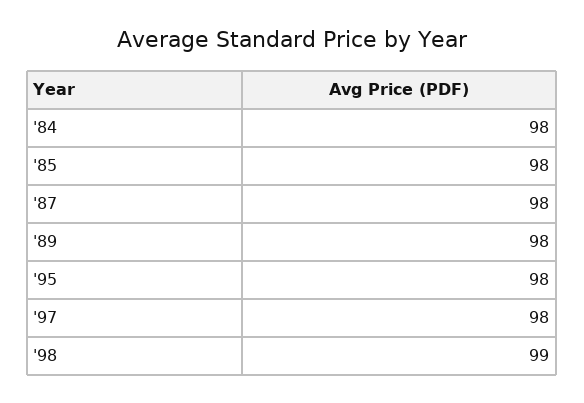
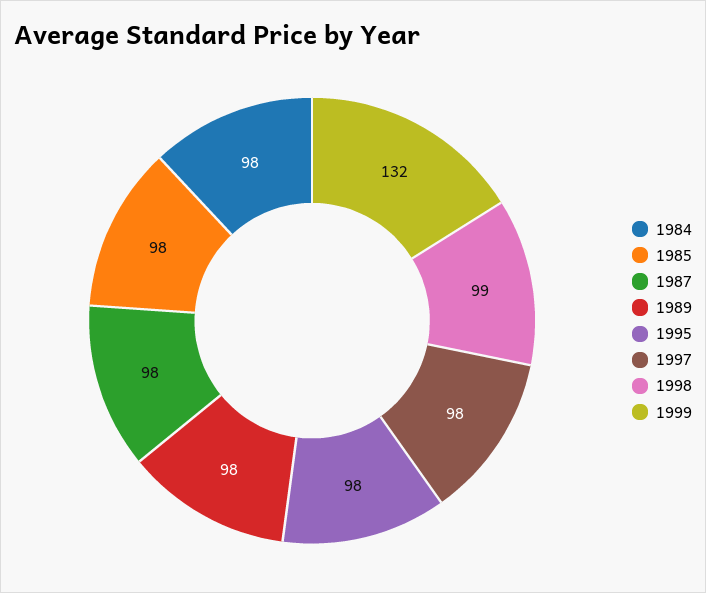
1999: none -> 132

